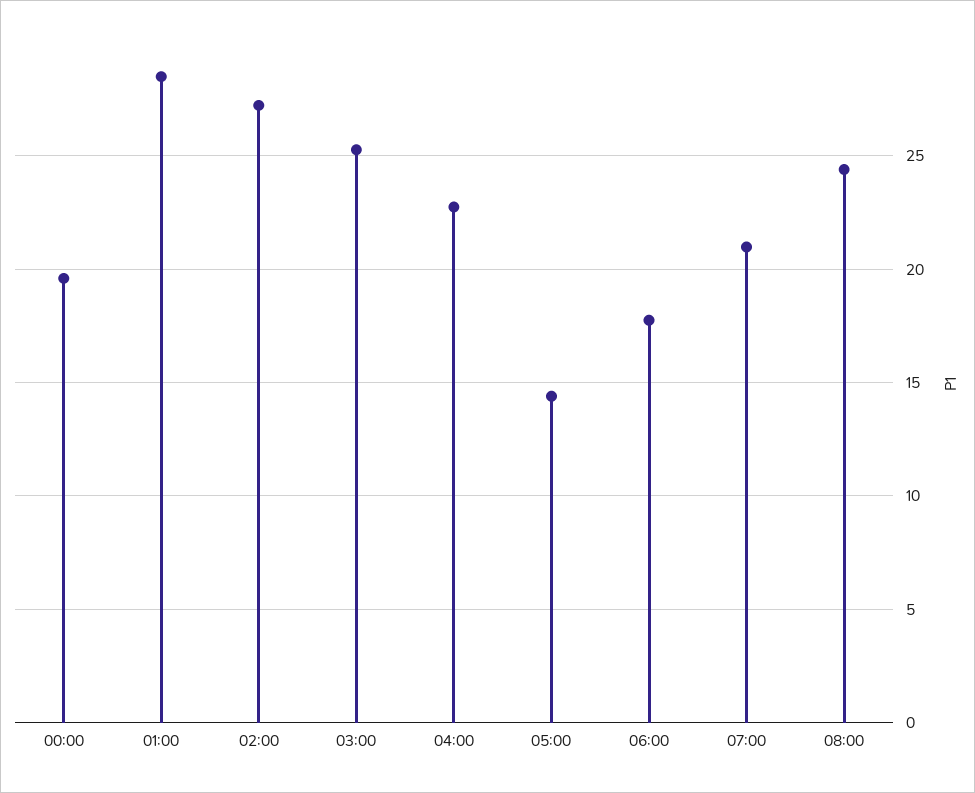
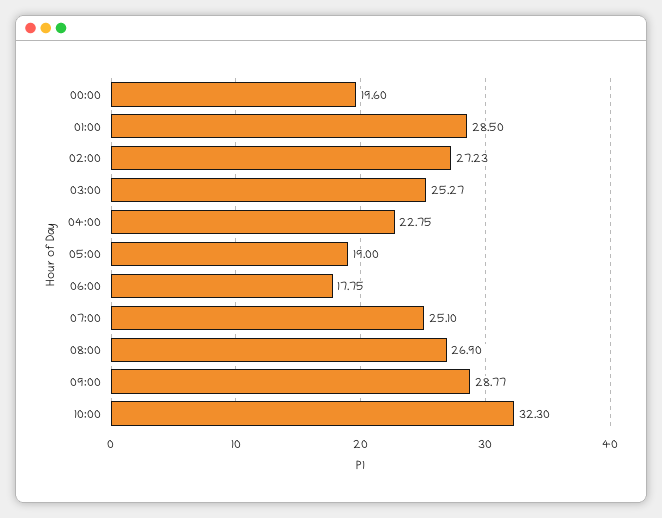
05:00: 14.5 -> 19
07:00: 21 -> 25.1
08:00: 24.5 -> 26.9
09:00: none -> 28.77
10:00: none -> 32.3

